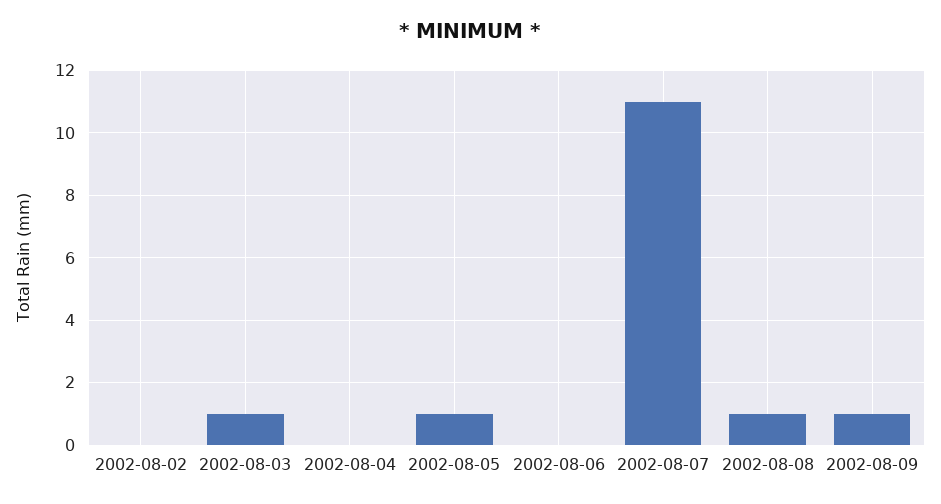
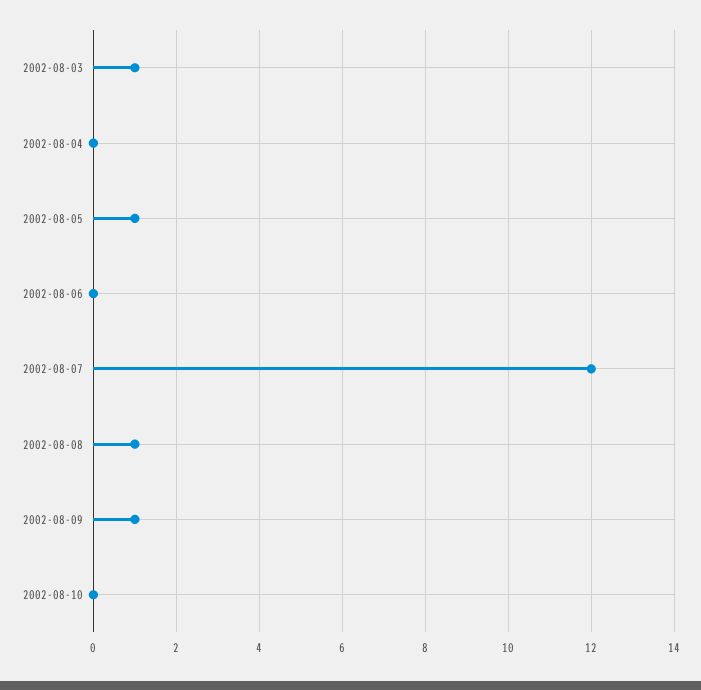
2002-08-02: 0 -> none
2002-08-07: 11 -> 12
2002-08-10: none -> 0

